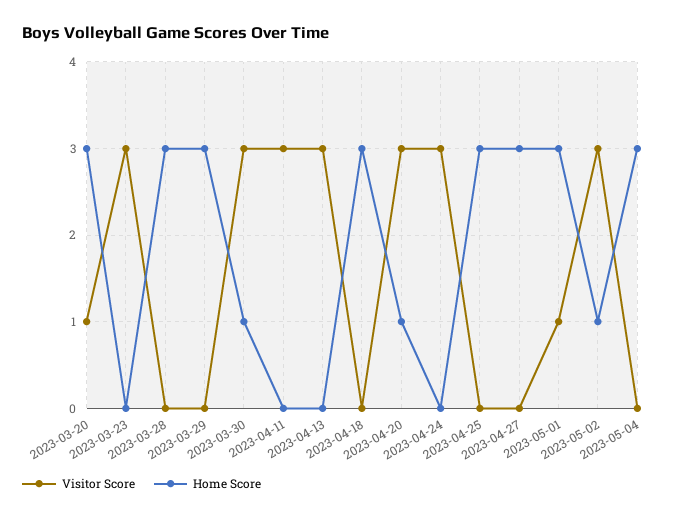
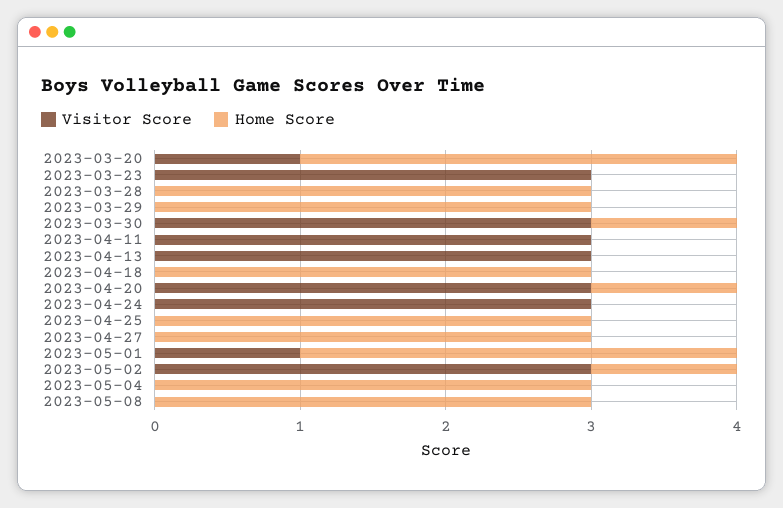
Visitor Score, 2023-05-08: none -> 0
Home Score, 2023-05-08: none -> 3

